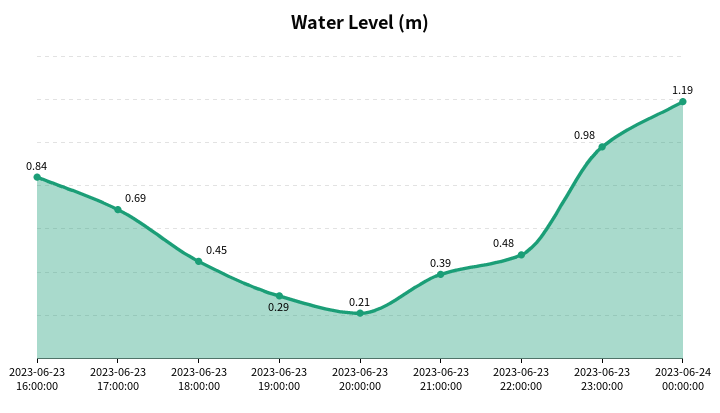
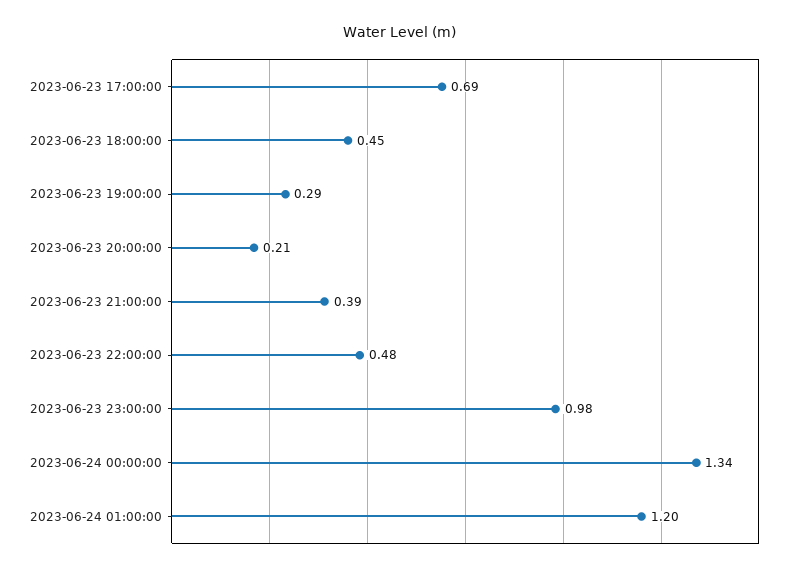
2023-06-23 16:00:00: 0.84 -> none
2023-06-24 00:00:00: 1.19 -> 1.34
2023-06-24 01:00:00: none -> 1.2

